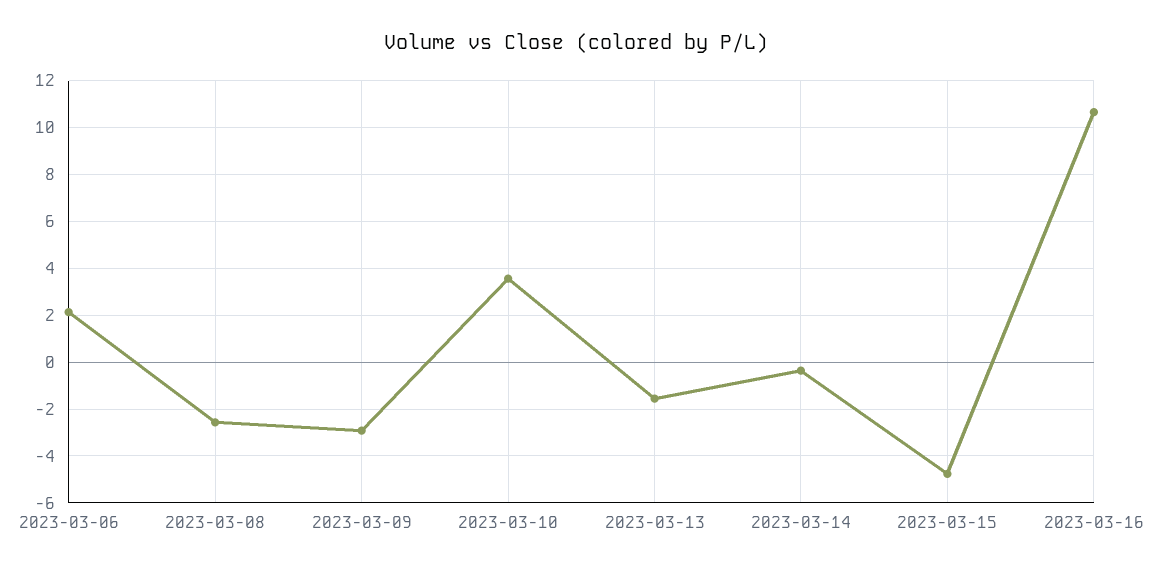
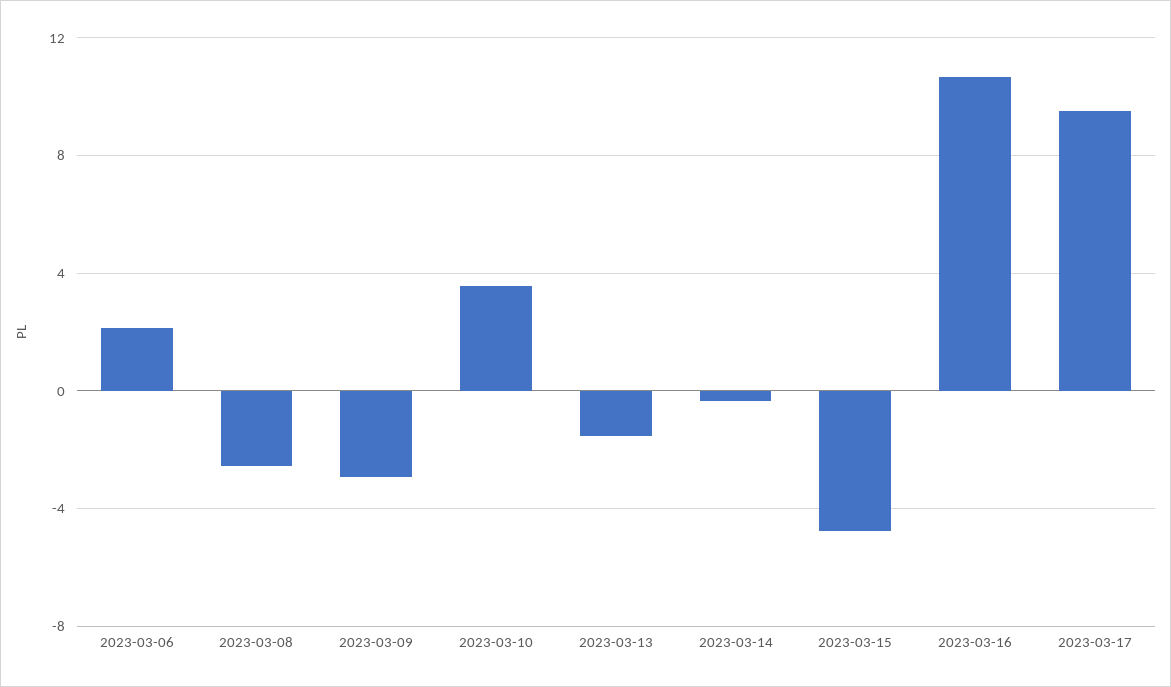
2023-03-17: none -> 9.5

